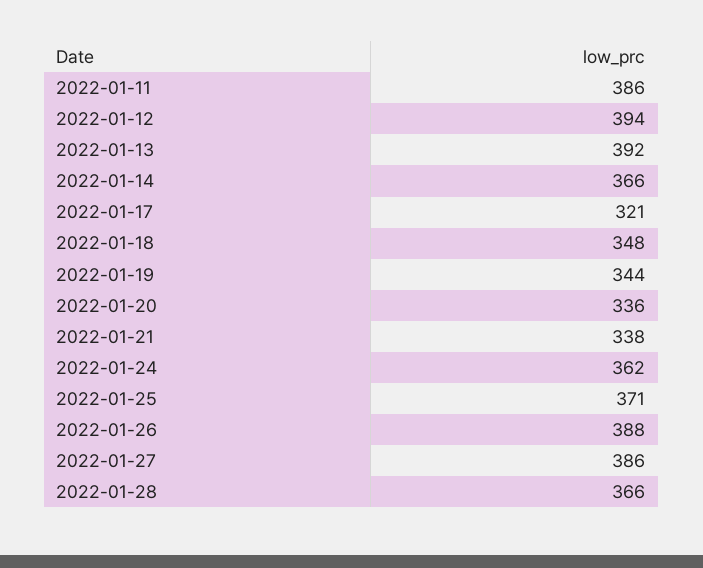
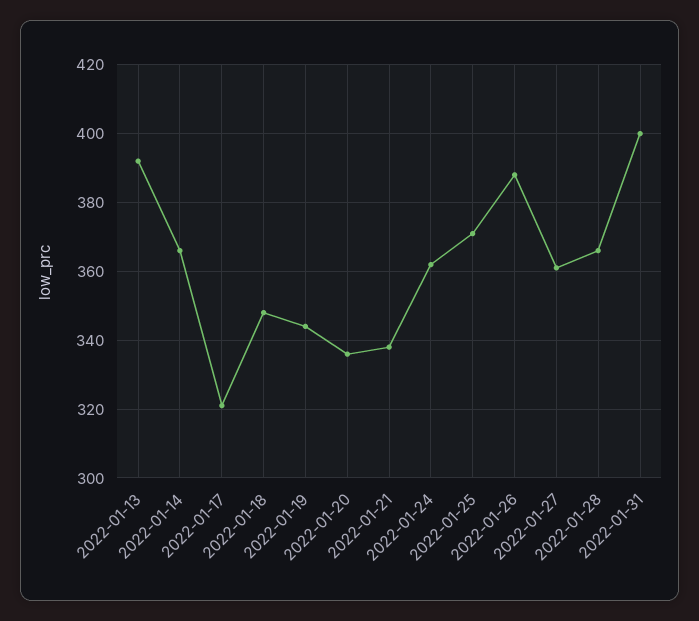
2022-01-11: 386 -> none
2022-01-12: 394 -> none
2022-01-27: 386 -> 360
2022-01-31: none -> 400

